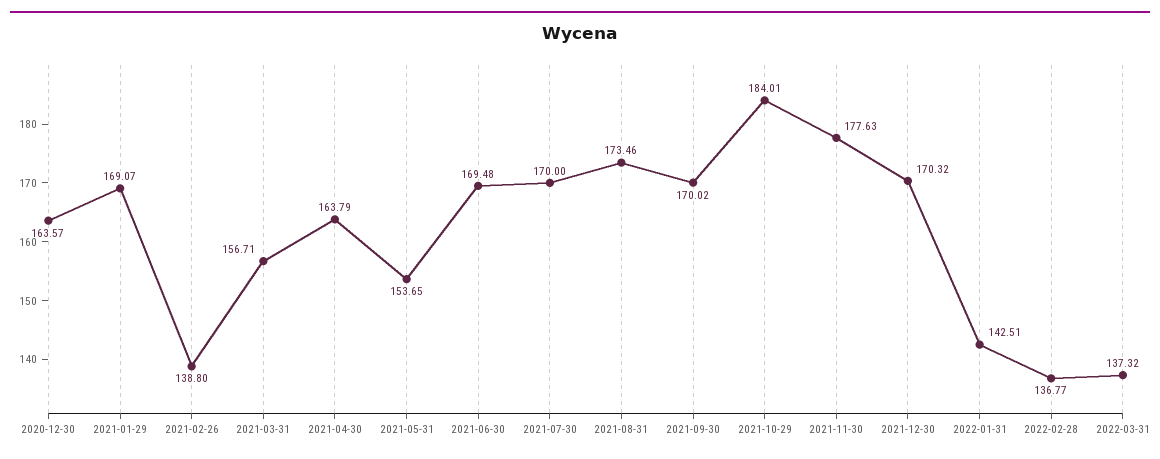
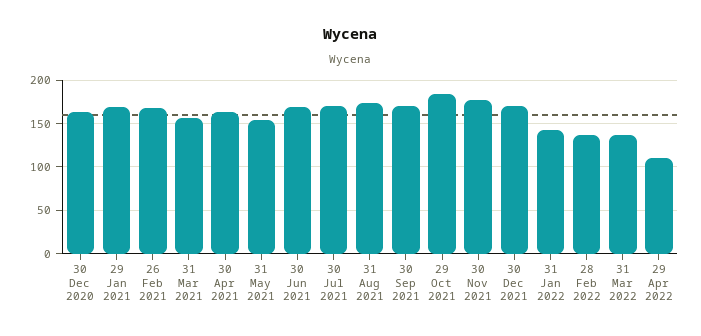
2021-02-26: 138.8 -> 170
29 Apr 2022: none -> 110

